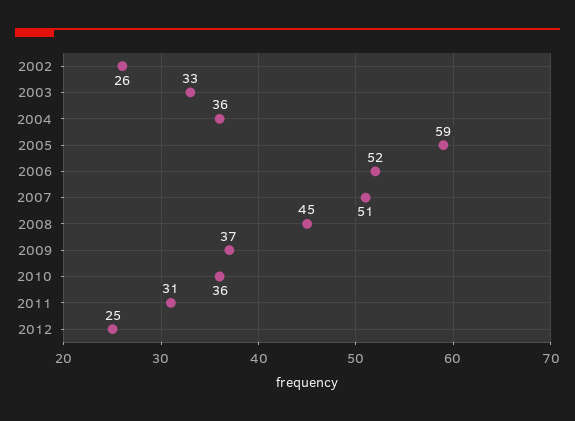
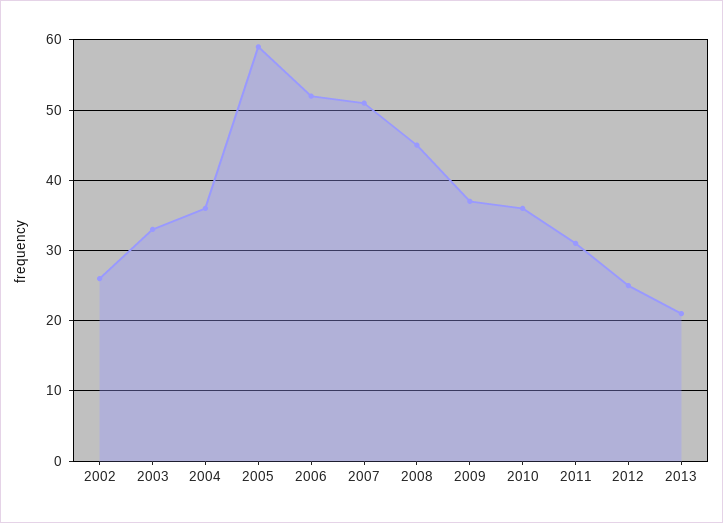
2013: none -> 21

